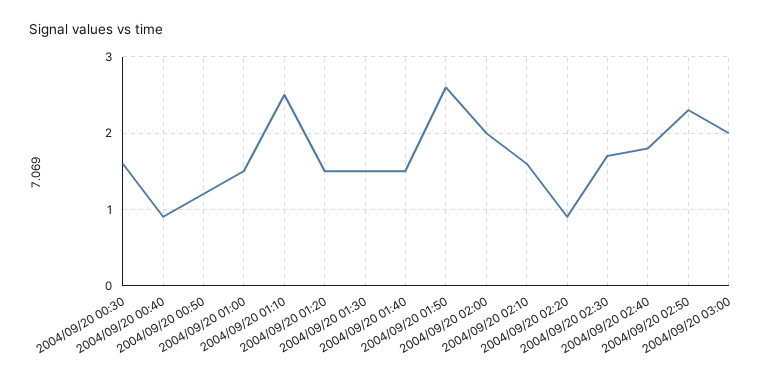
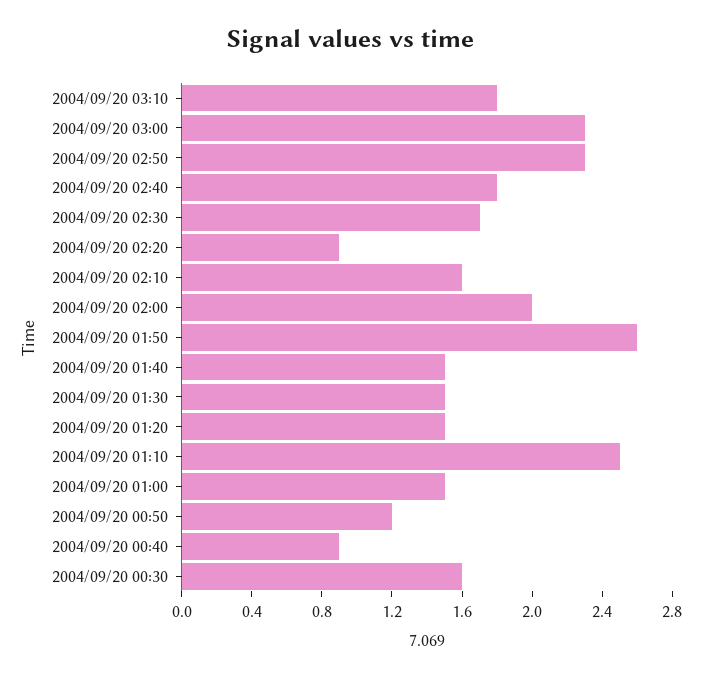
2004/09/20 03:00: 2 -> 2.3
2004/09/20 03:10: none -> 1.8

